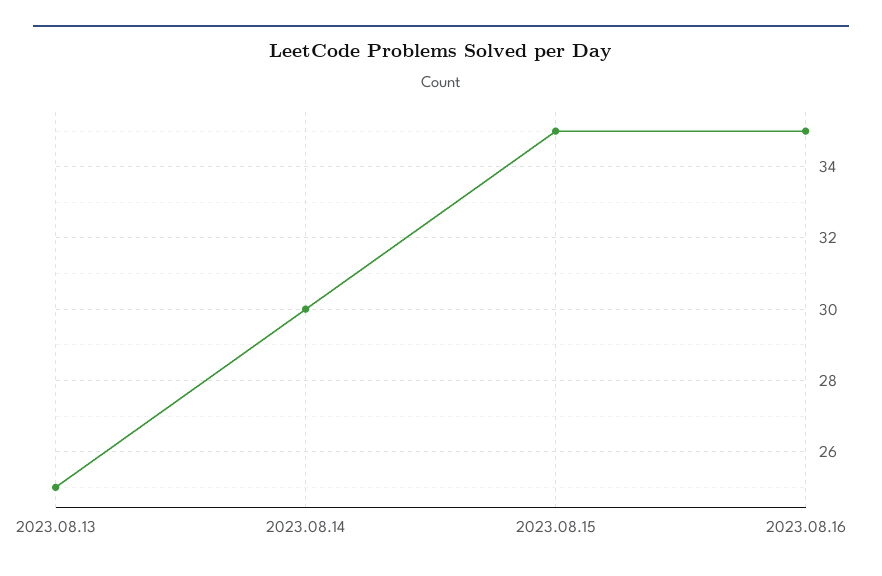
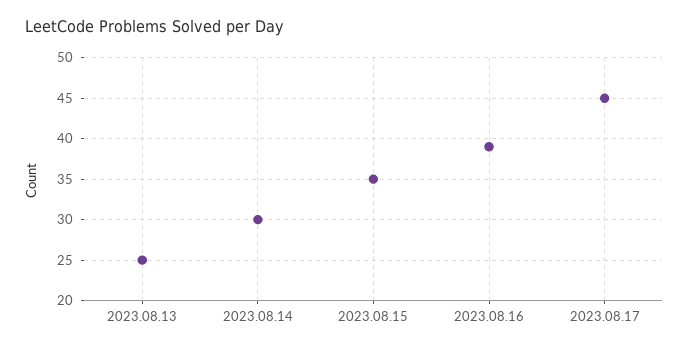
2023.08.16: 35 -> 39
2023.08.17: none -> 45

